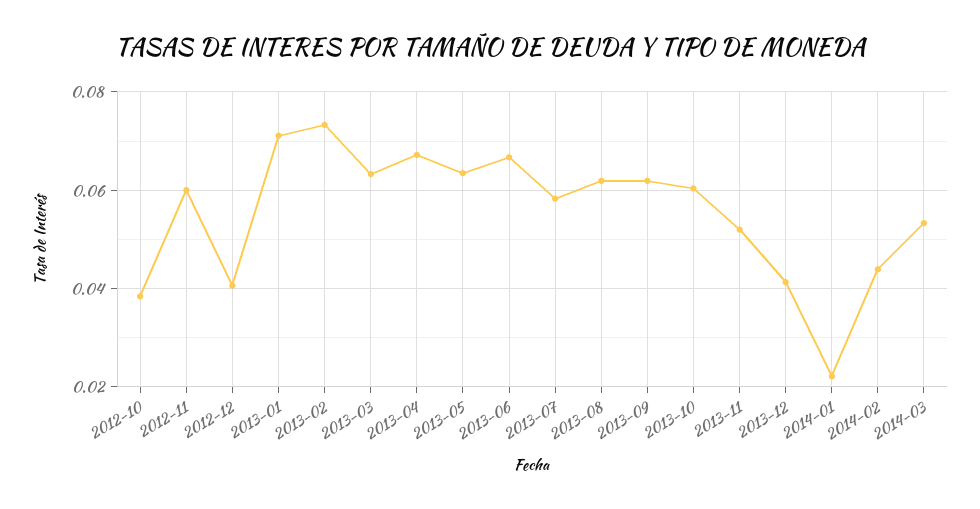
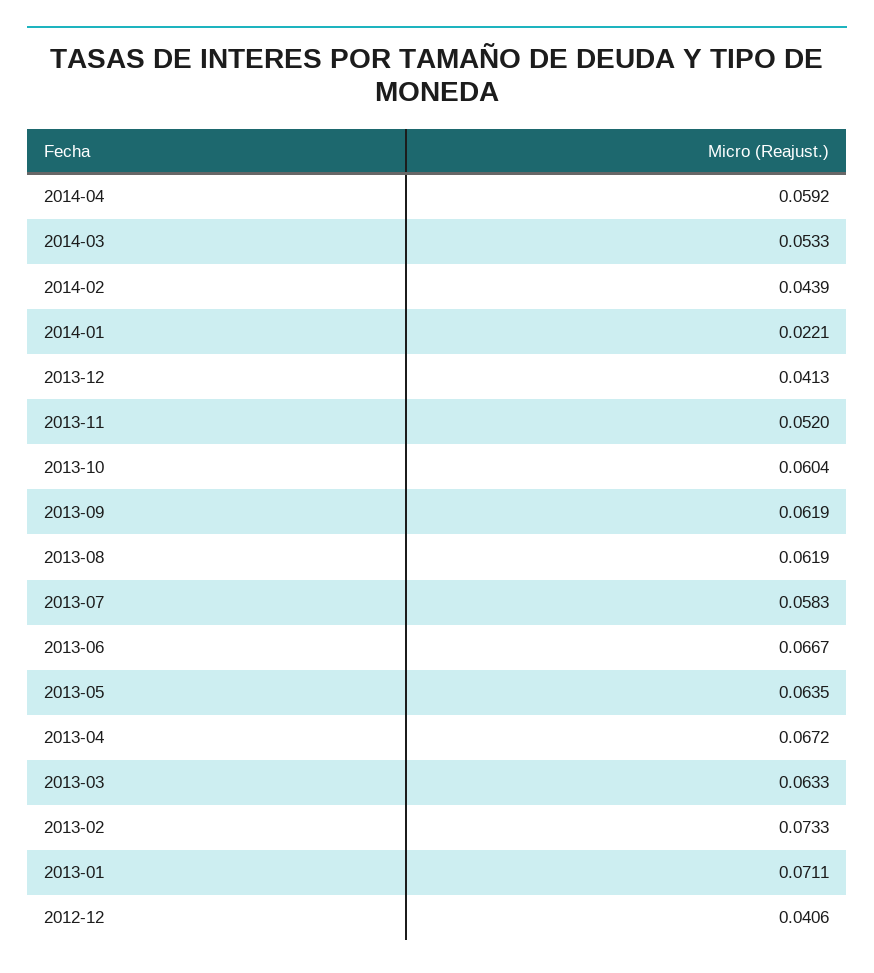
2012-10: 0.038 -> none
2012-11: 0.06 -> none
2014-04: none -> 0.0592

